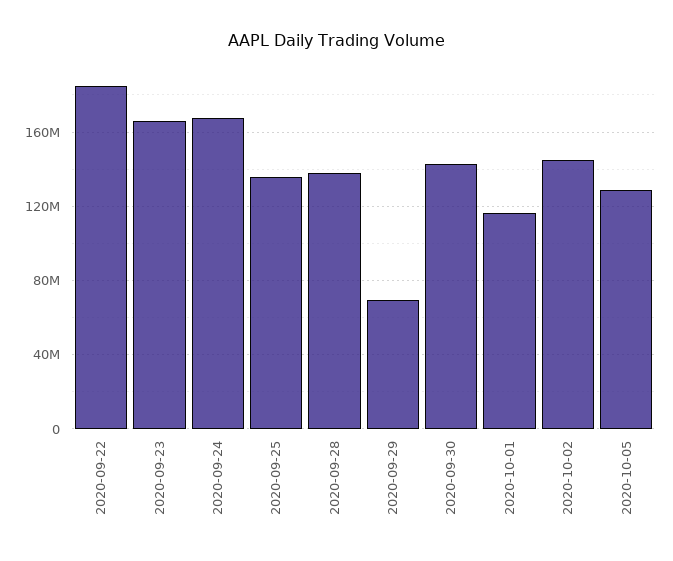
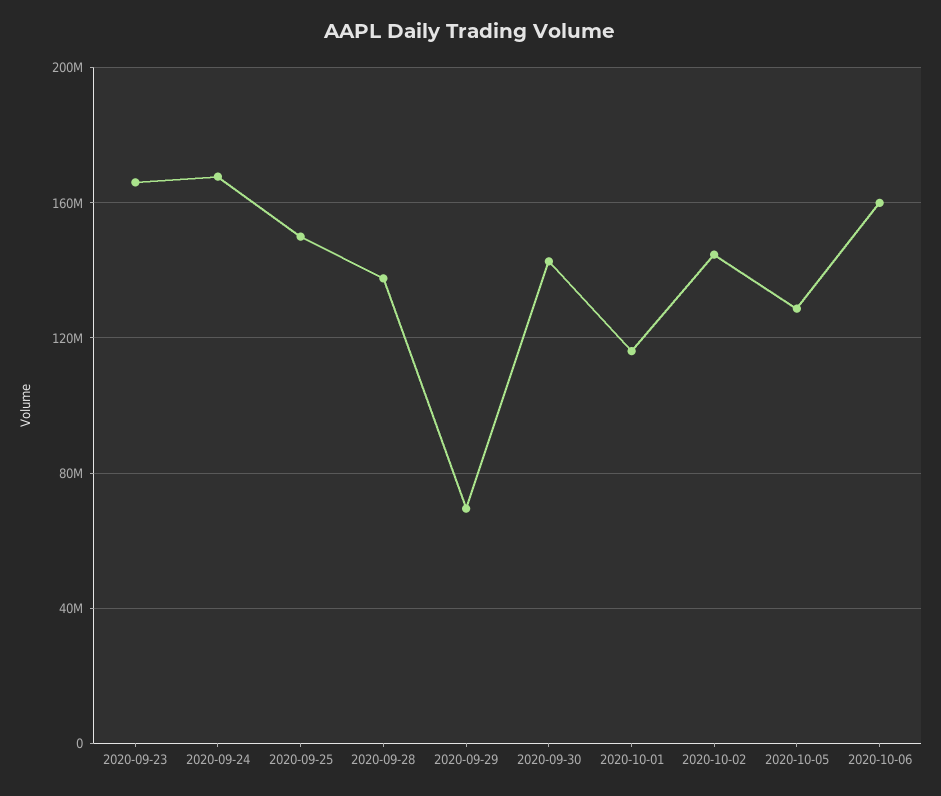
2020-09-22: 185000000 -> none
2020-09-25: 135000000 -> 150000000
2020-10-06: none -> 160000000

